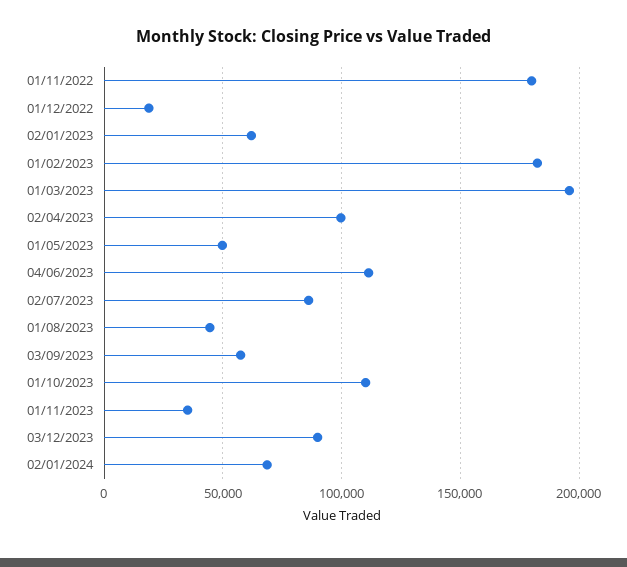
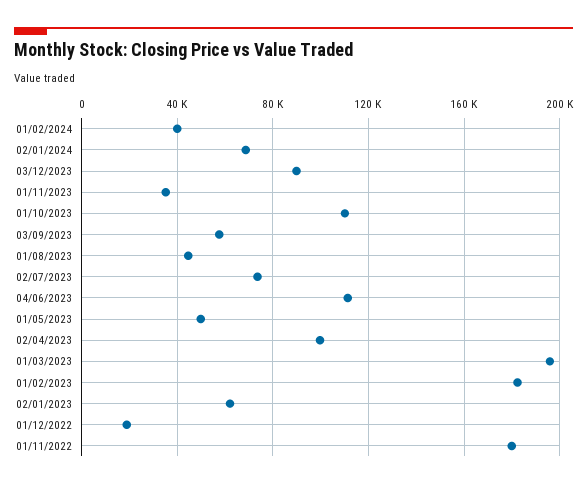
02/07/2023: 85000 -> 75000
01/02/2024: none -> 40000

